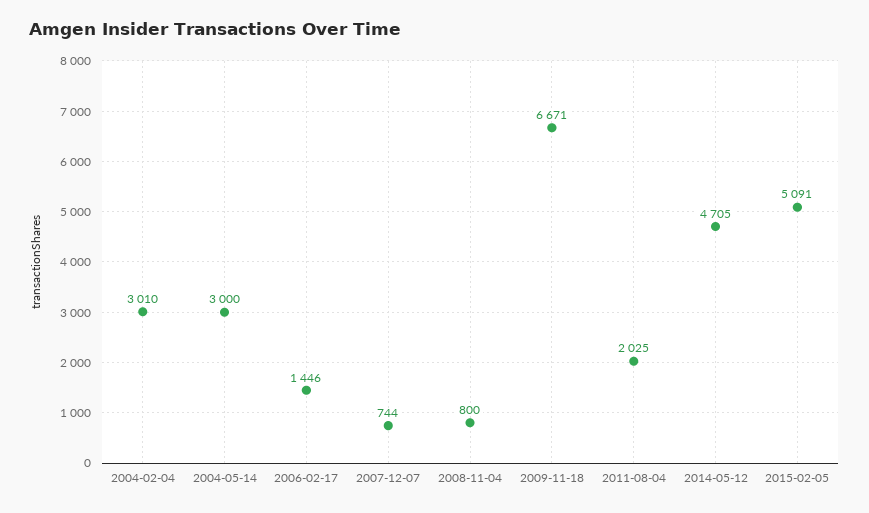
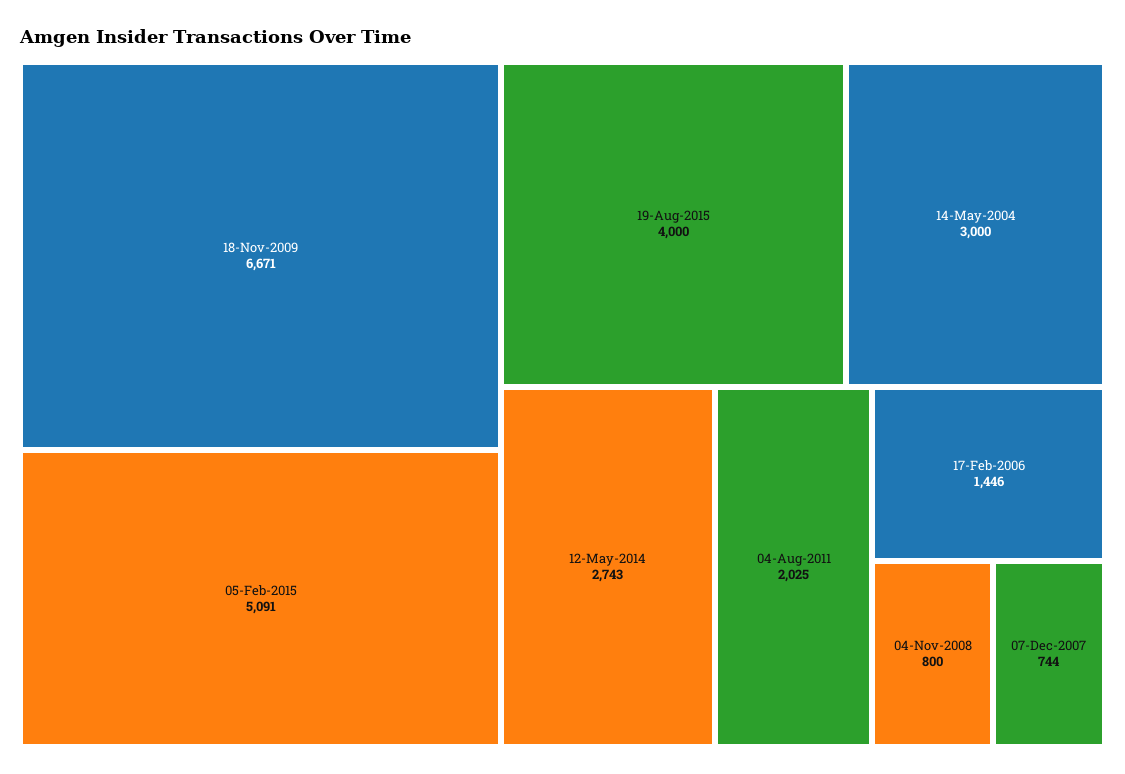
2004-02-04: 3010 -> none
2014-05-12: 4705 -> 2743
19-Aug-2015: none -> 4000

